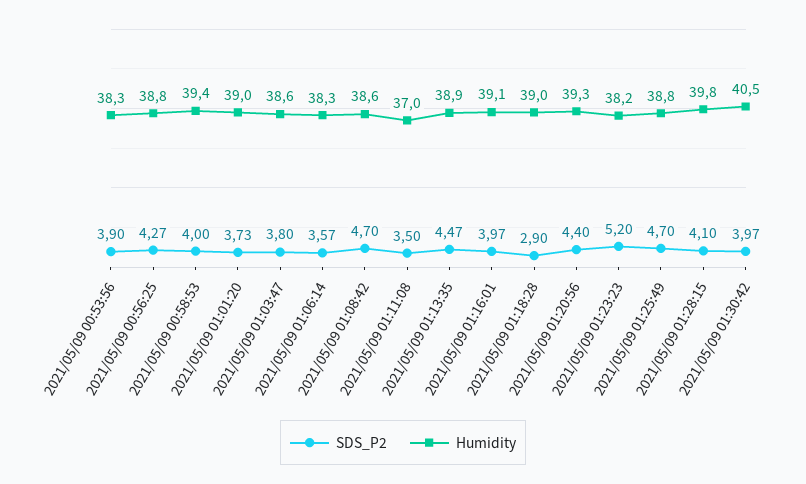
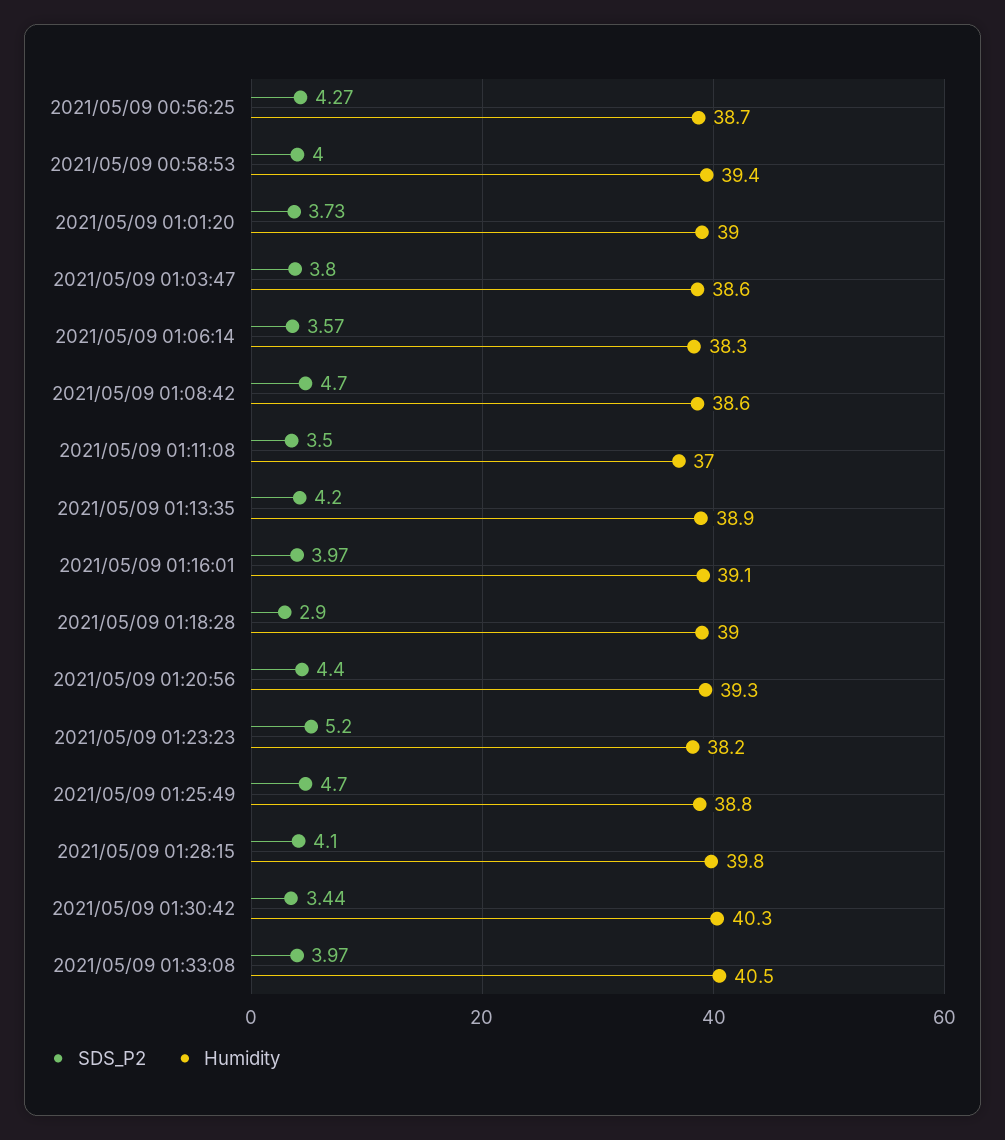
SDS_P2, 2021/05/09 00:53:56: 3.9 -> none
Humidity, 2021/05/09 00:53:56: 38.3 -> none
Humidity, 2021/05/09 00:56:25: 38.8 -> 38.7
SDS_P2, 2021/05/09 01:13:35: 4.47 -> 4.2
SDS_P2, 2021/05/09 01:30:42: 3.97 -> 3.44
Humidity, 2021/05/09 01:30:42: 40.5 -> 40.3
SDS_P2, 2021/05/09 01:33:08: none -> 3.97
Humidity, 2021/05/09 01:33:08: none -> 40.5

